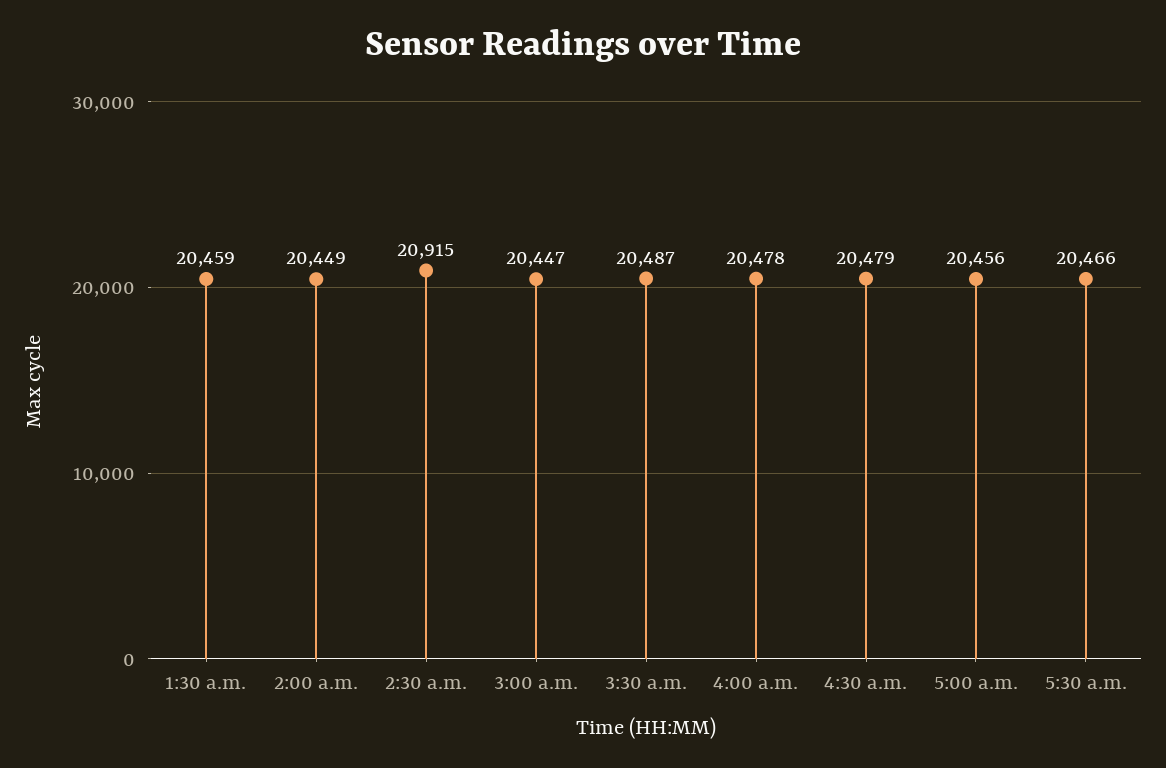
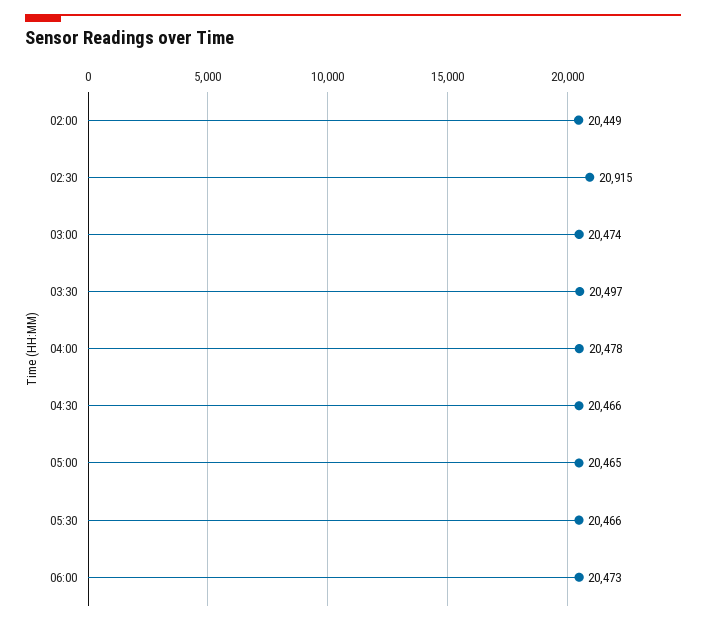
1:30 a.m.: 20459 -> none
3:00 a.m.: 20447 -> 20474
3:30 a.m.: 20487 -> 20497
4:30 a.m.: 20479 -> 20466
5:00 a.m.: 20456 -> 20465
06:00: none -> 20473

